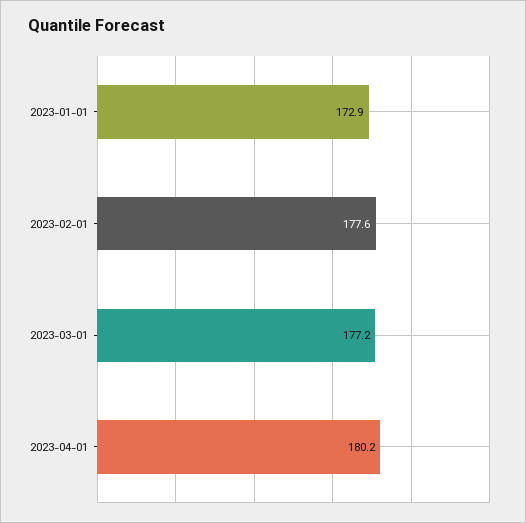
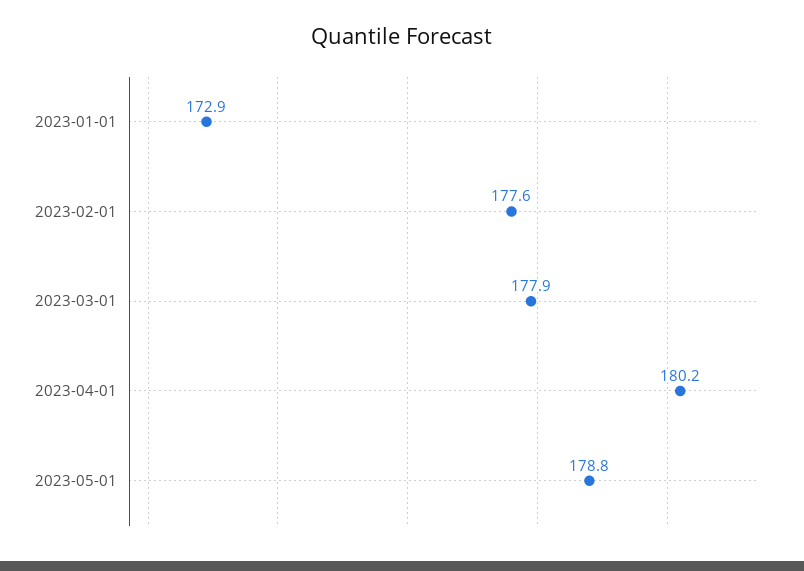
2023-03-01: 177.2 -> 177.9
2023-05-01: none -> 178.8

